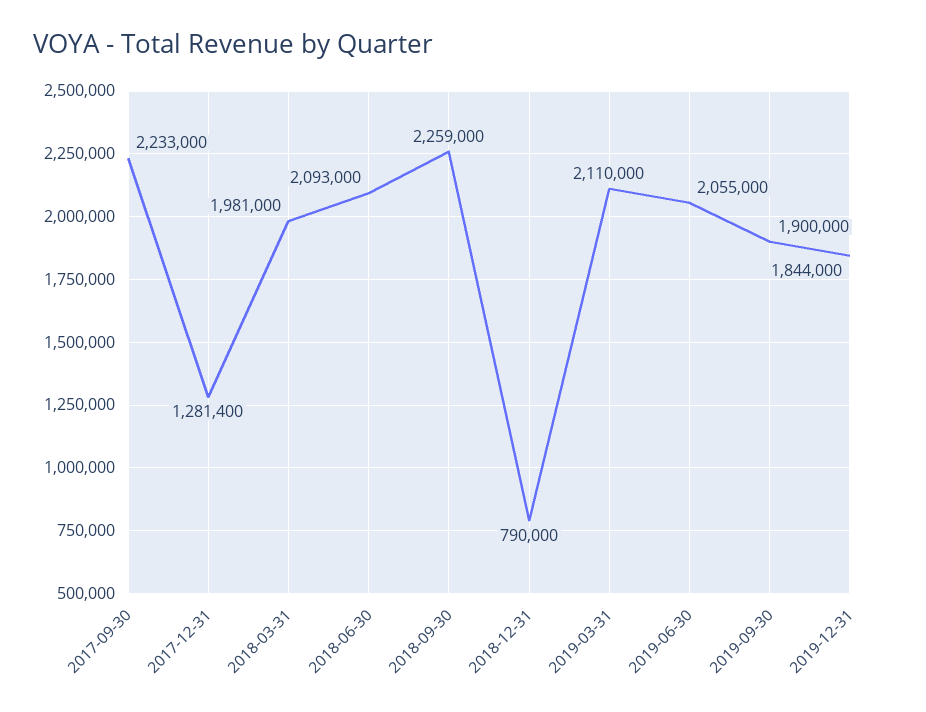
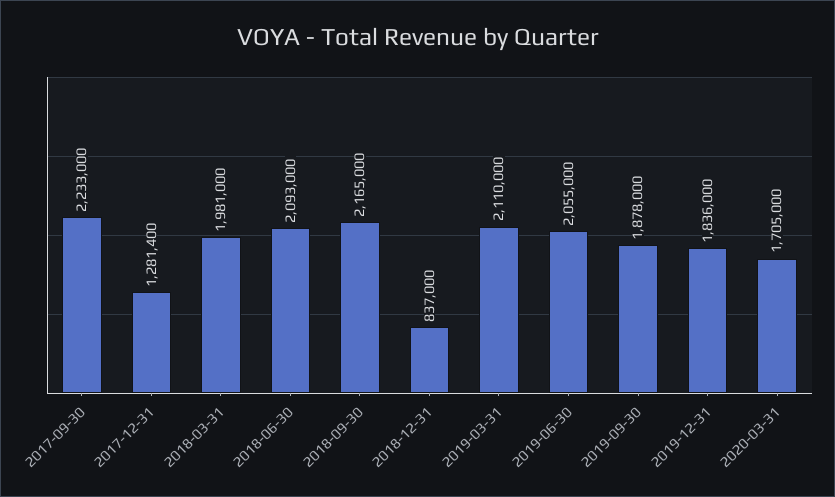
2018-09-30: 2259000 -> 2165000
2018-12-31: 790000 -> 837000
2019-09-30: 1900000 -> 1878000
2019-12-31: 1844000 -> 1836000
2020-03-31: none -> 1705000

